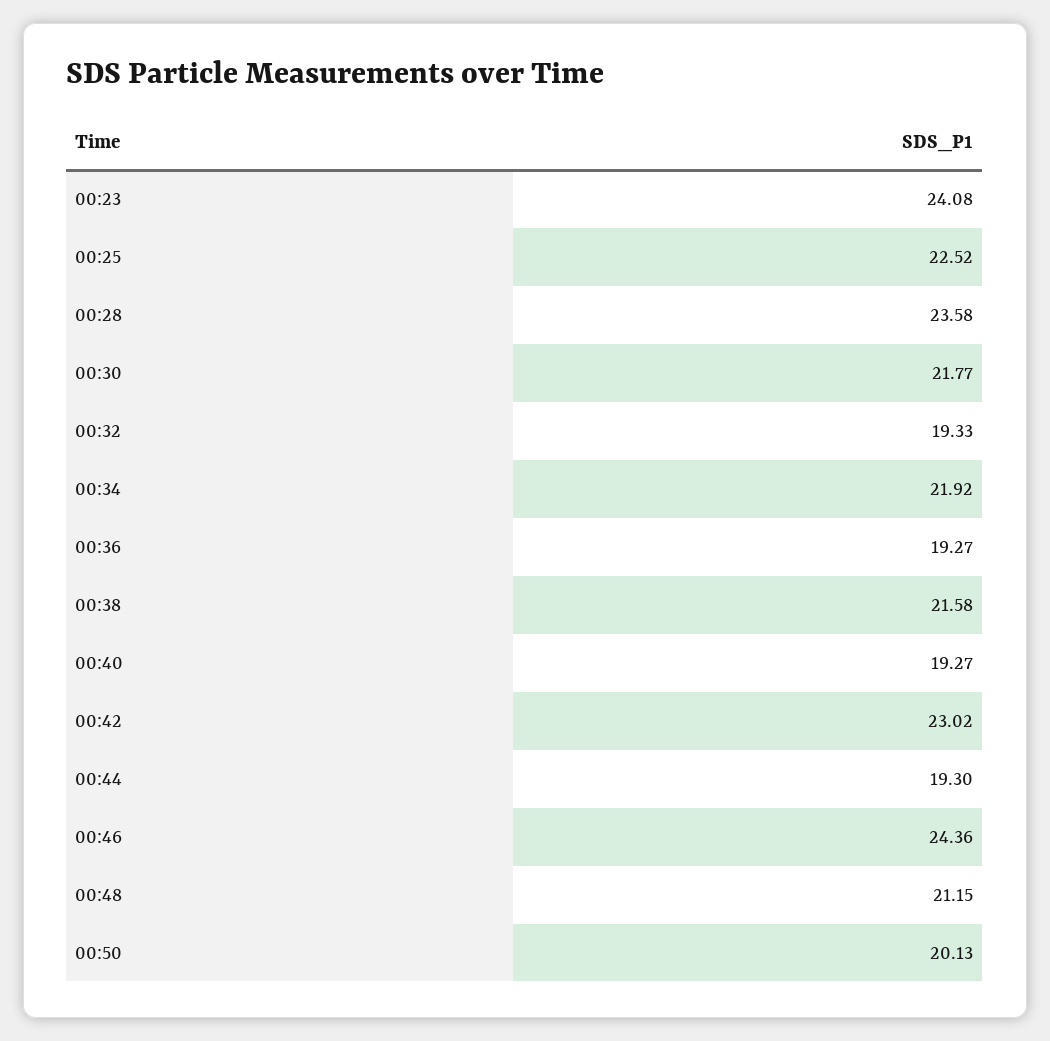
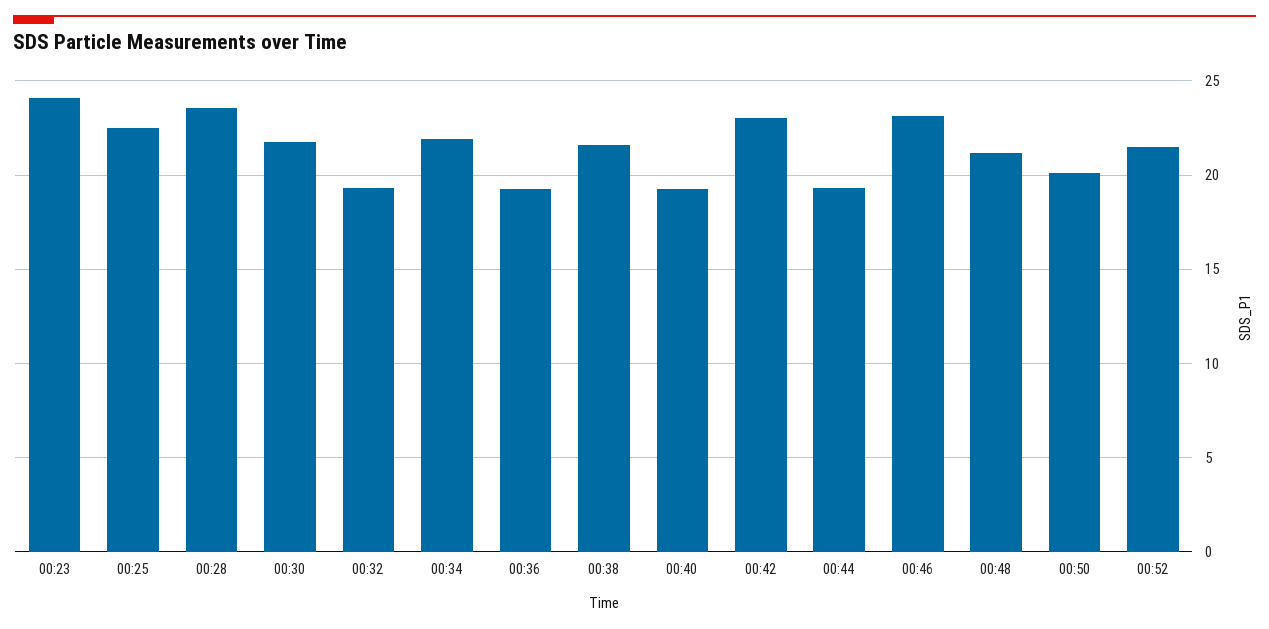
00:46: 24.36 -> 23
00:52: none -> 21.5

